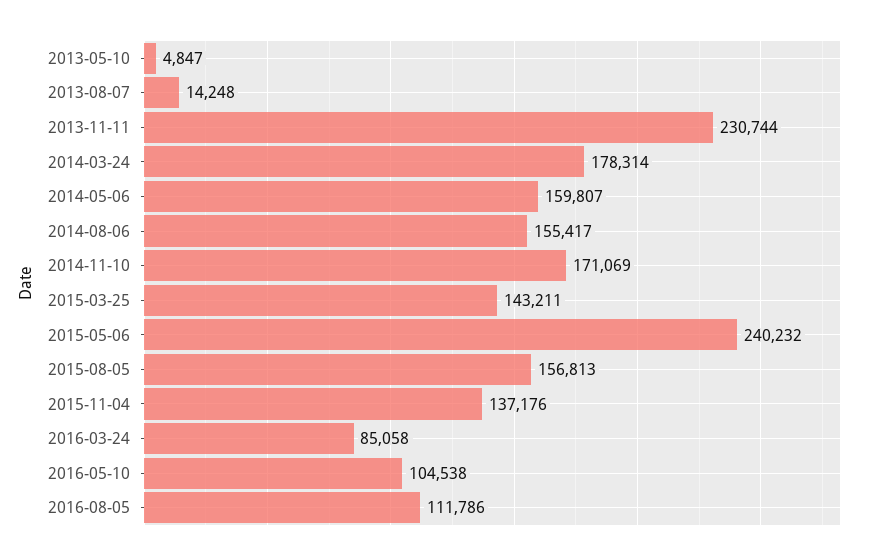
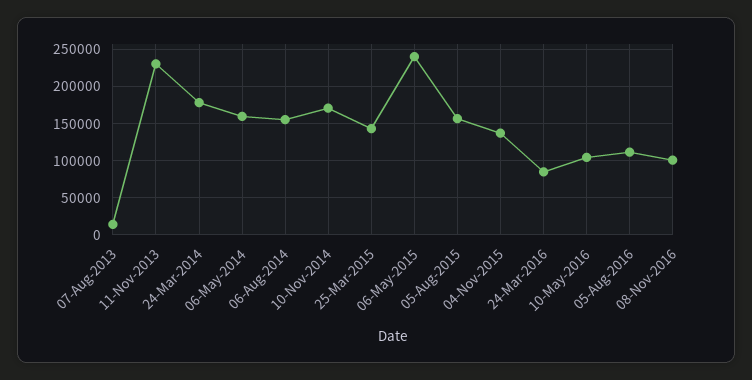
2013-05-10: 4847 -> none
08-Nov-2016: none -> 100000

